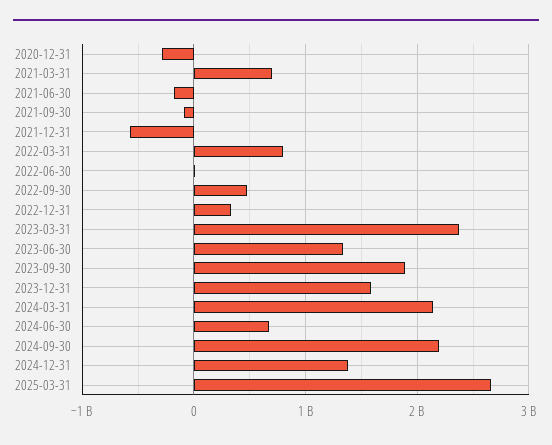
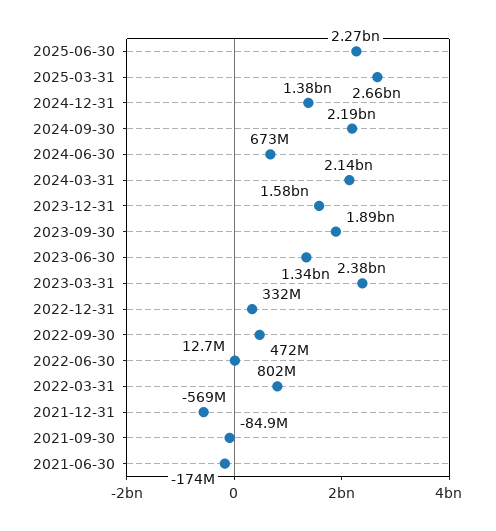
2020-12-31: -300000000 -> none
2021-03-31: 700000000 -> none
2025-06-30: none -> 2270000000

